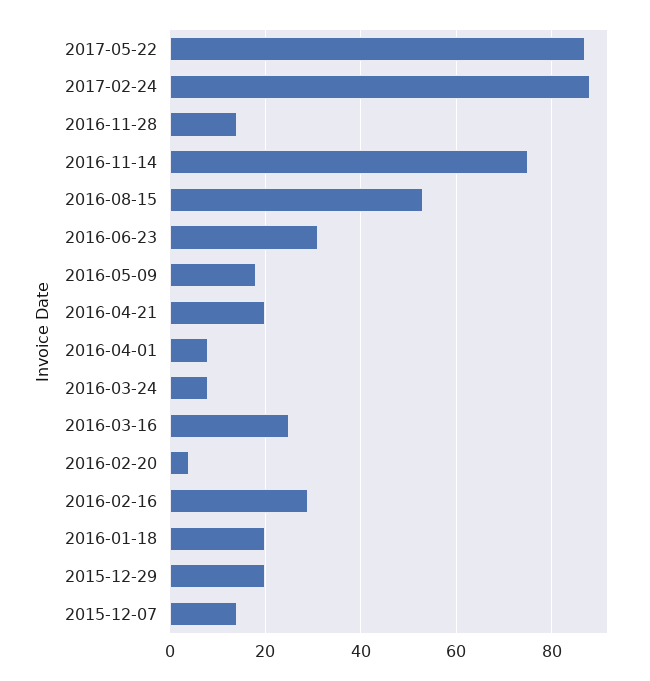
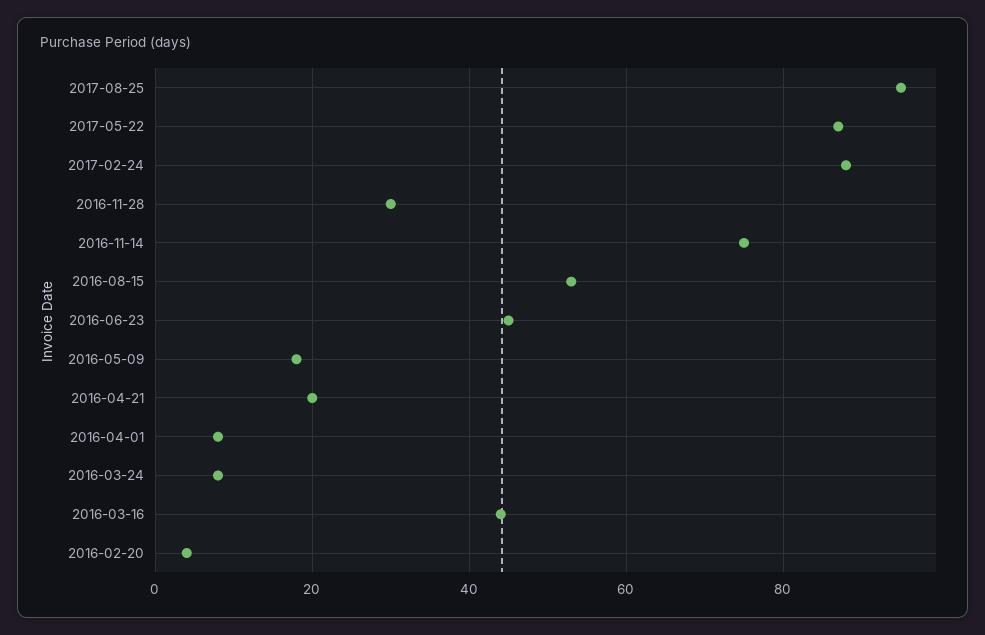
2016-11-28: 15 -> 30
2016-06-23: 30 -> 45
2016-03-16: 25 -> 45
2016-02-16: 30 -> none
2016-01-18: 20 -> none
2015-12-29: 20 -> none
2015-12-07: 15 -> none
2017-08-25: none -> 95

